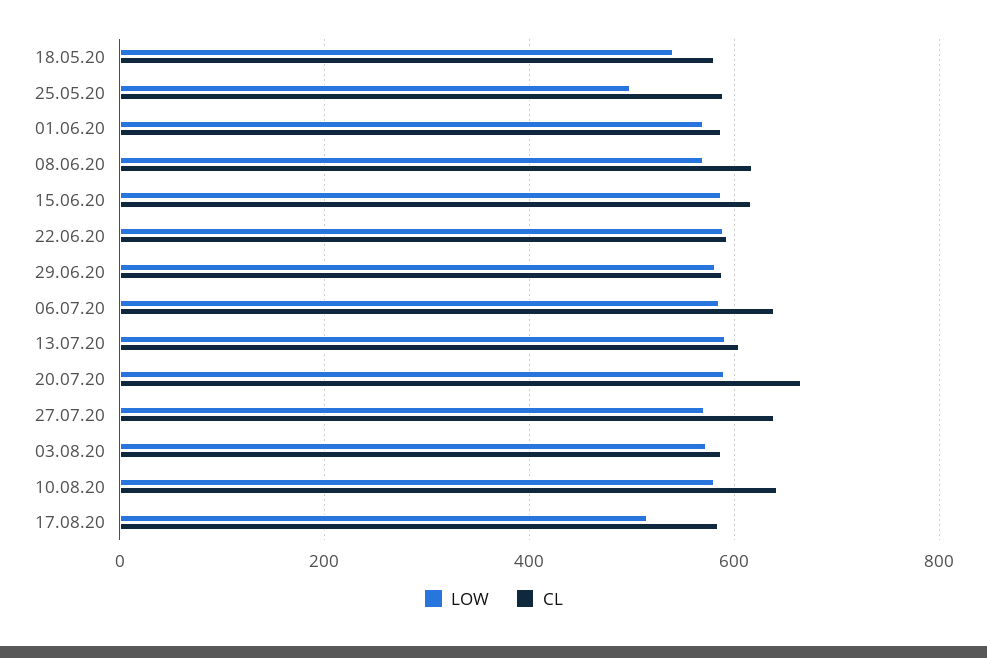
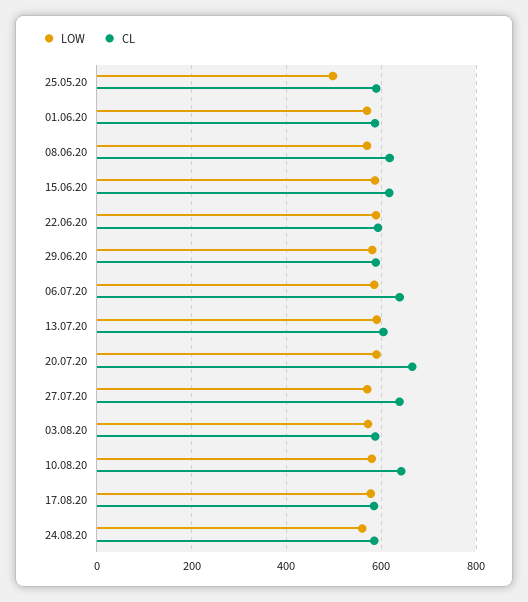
LOW, 18.05.20: 540 -> none
CL, 18.05.20: 580 -> none
LOW, 17.08.20: 520 -> 580
LOW, 24.08.20: none -> 560
CL, 24.08.20: none -> 580

